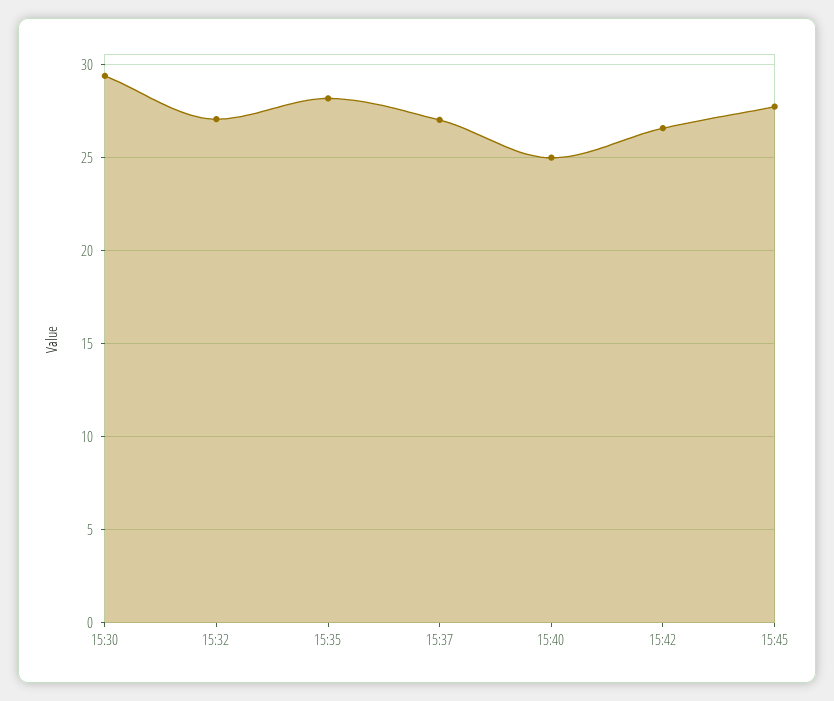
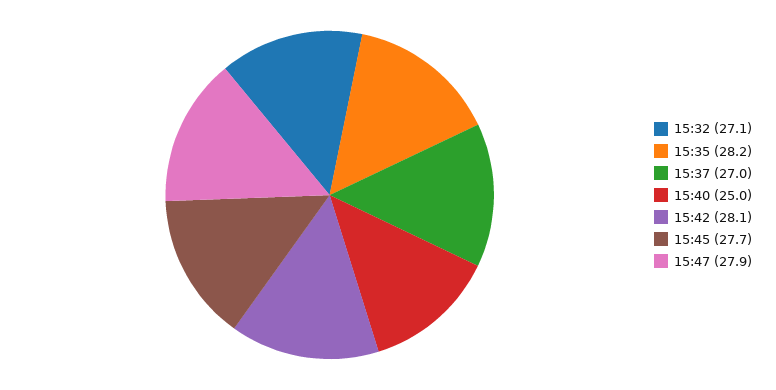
15:30: 29.5 -> none
15:42: 26.5 -> 28.1
15:47: none -> 27.9

